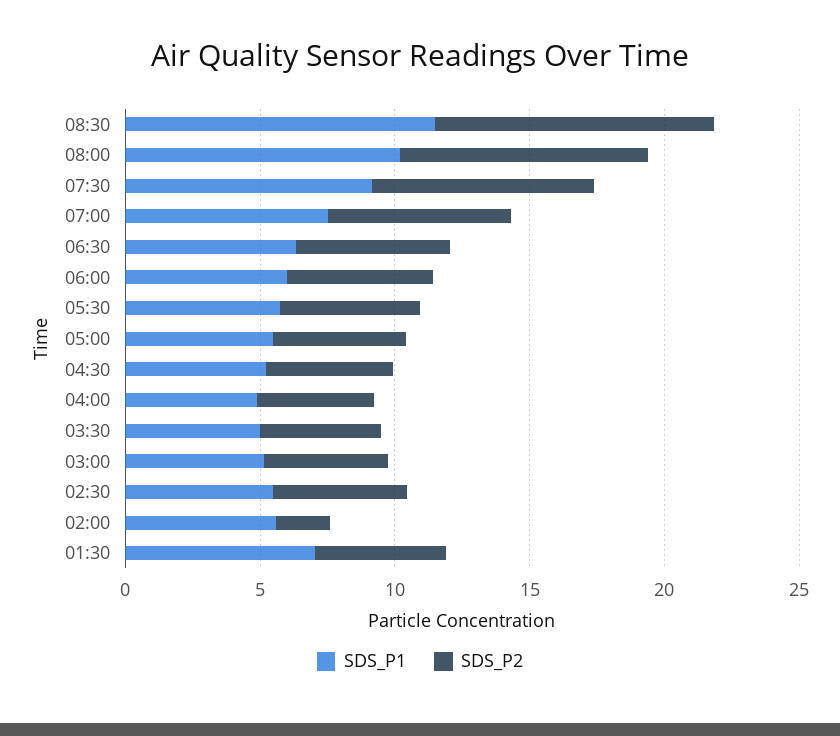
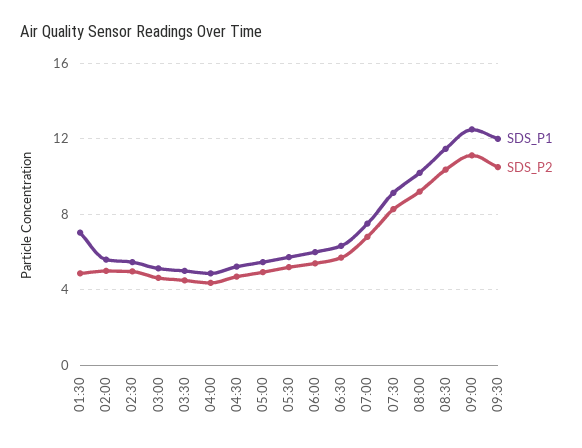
SDS_P2, 02:00: 2 -> 5
SDS_P1, 09:00: none -> 12.5
SDS_P2, 09:00: none -> 11
SDS_P1, 09:30: none -> 12
SDS_P2, 09:30: none -> 10.5

